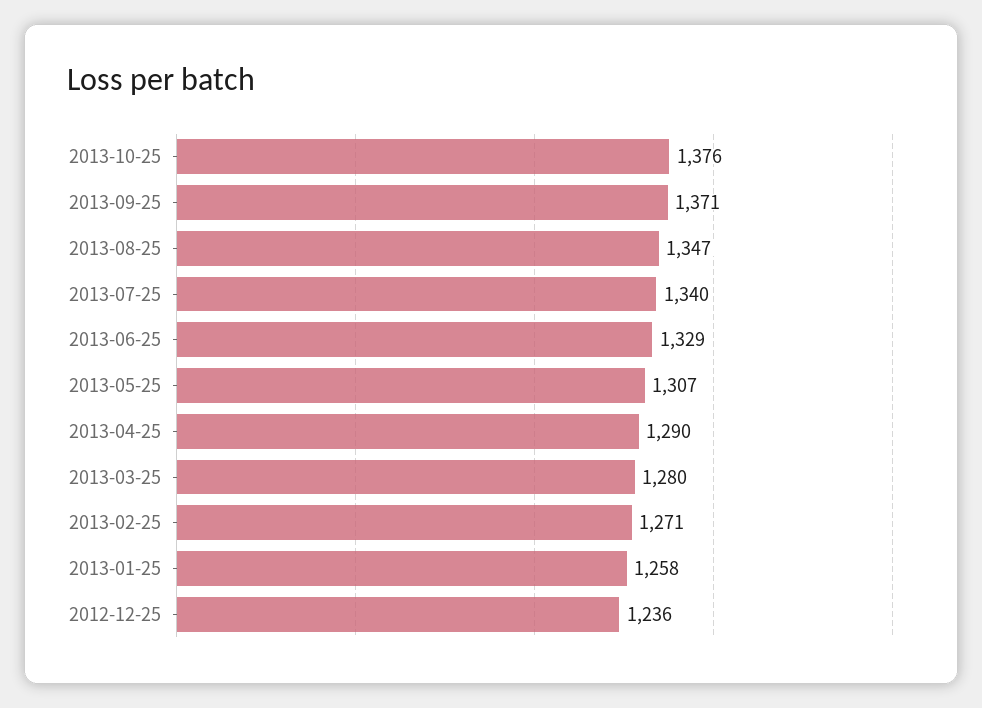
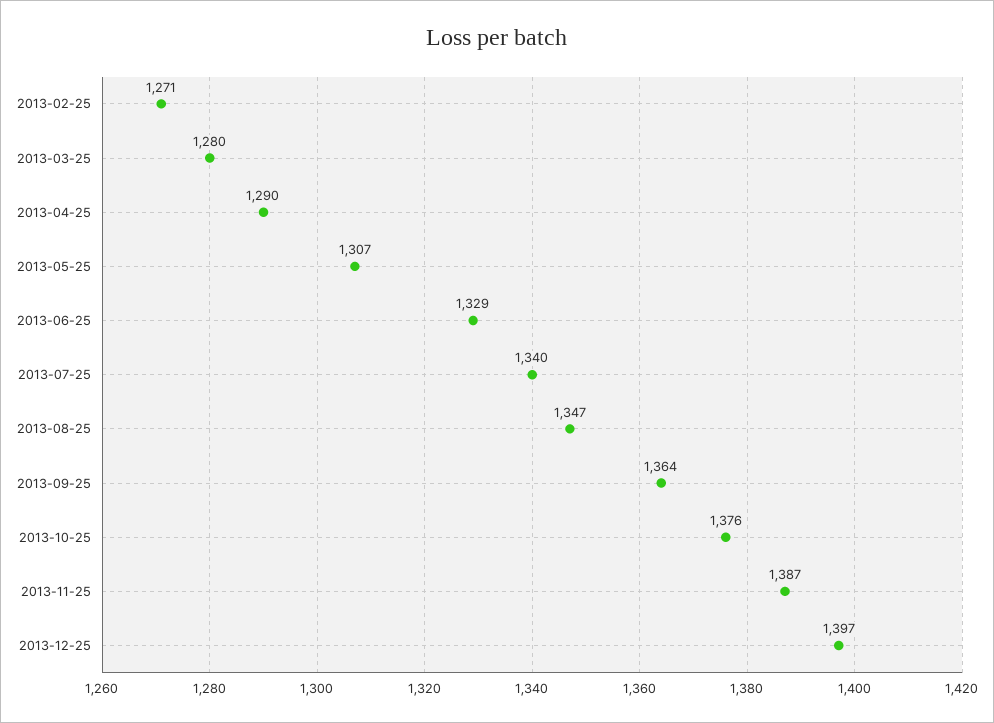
2013-09-25: 1371 -> 1364
2013-01-25: 1258 -> none
2012-12-25: 1236 -> none
2013-11-25: none -> 1387
2013-12-25: none -> 1397

